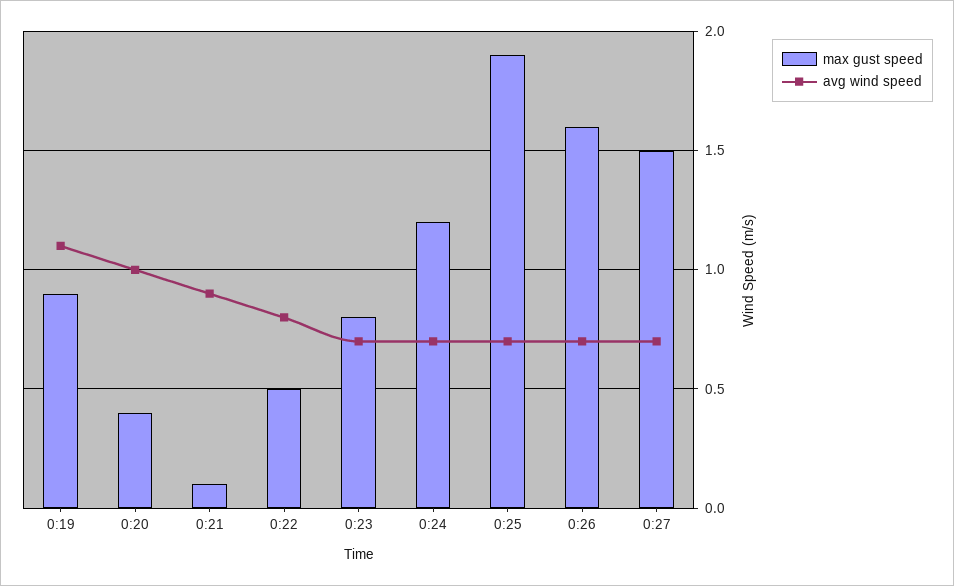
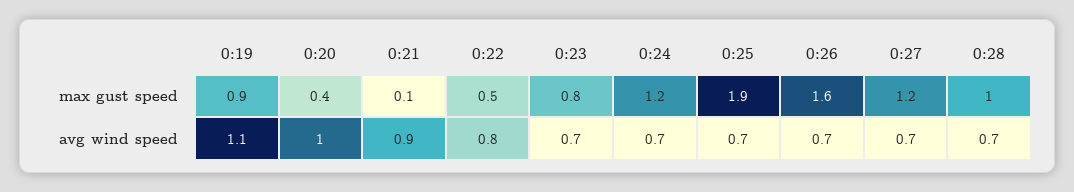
max gust speed, 0:27: 1.5 -> 1.2
max gust speed, 0:28: none -> 1
avg wind speed, 0:28: none -> 0.7

